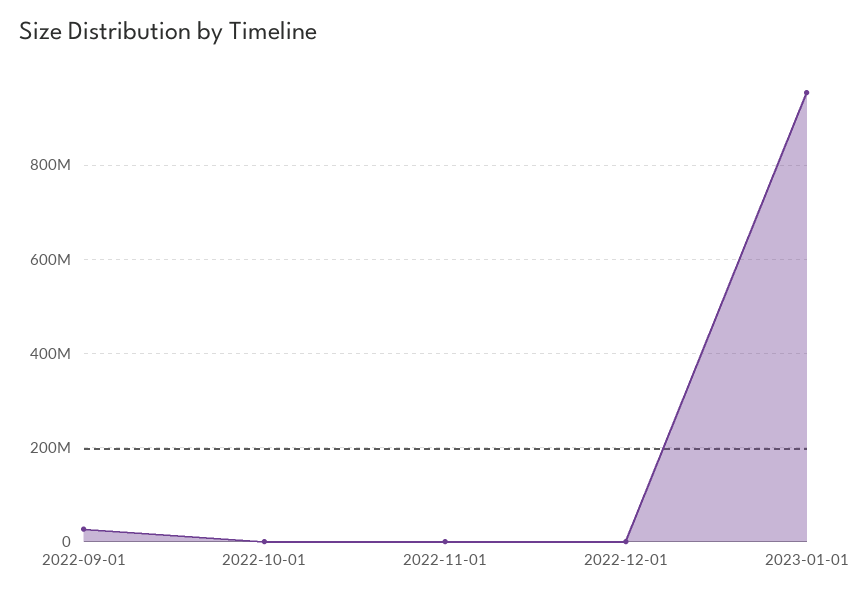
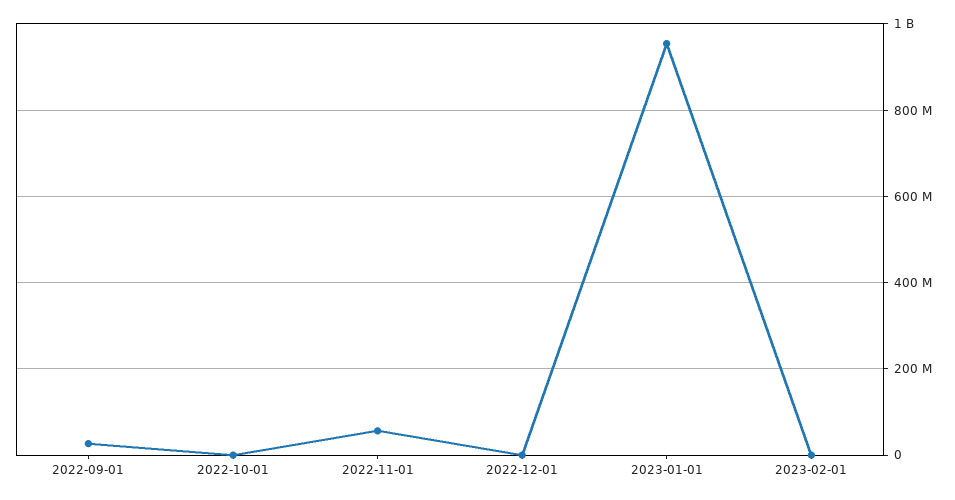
2022-11-01: 0 -> 60000000
2023-02-01: none -> 0

